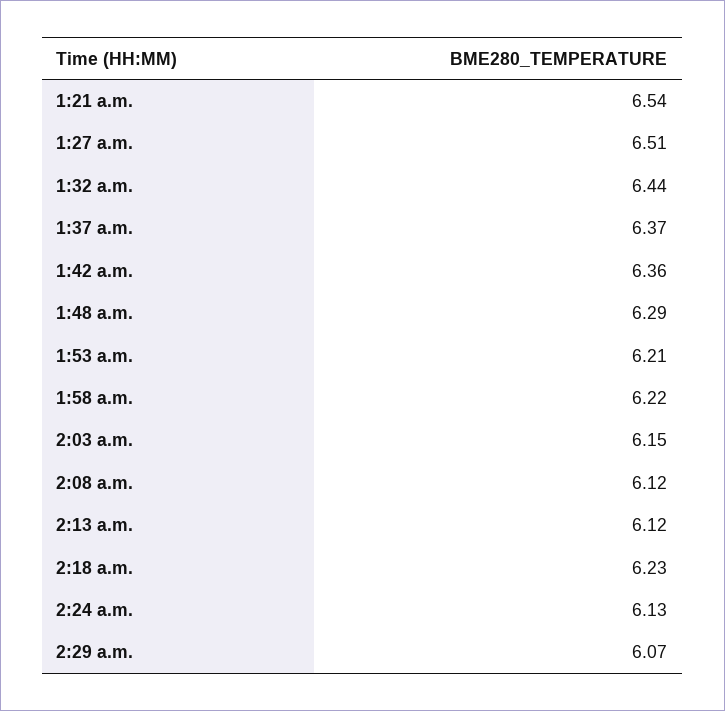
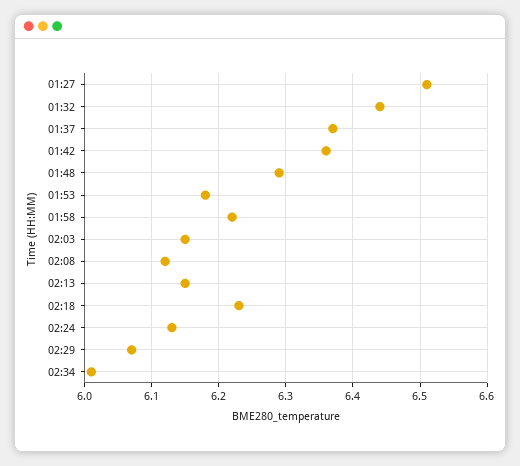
1:21 a.m.: 6.54 -> none
1:53 a.m.: 6.21 -> 6.18
2:13 a.m.: 6.12 -> 6.15
02:34: none -> 6.01

